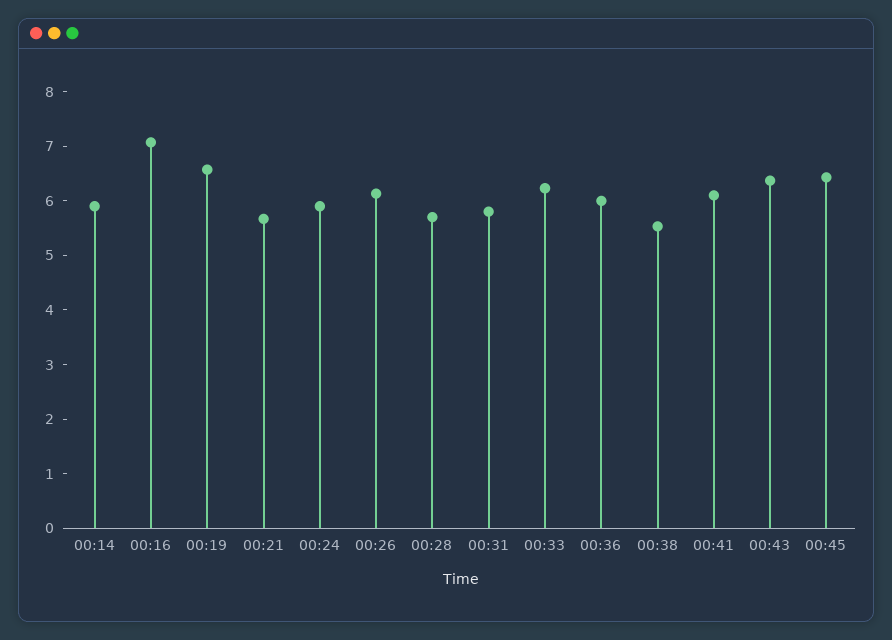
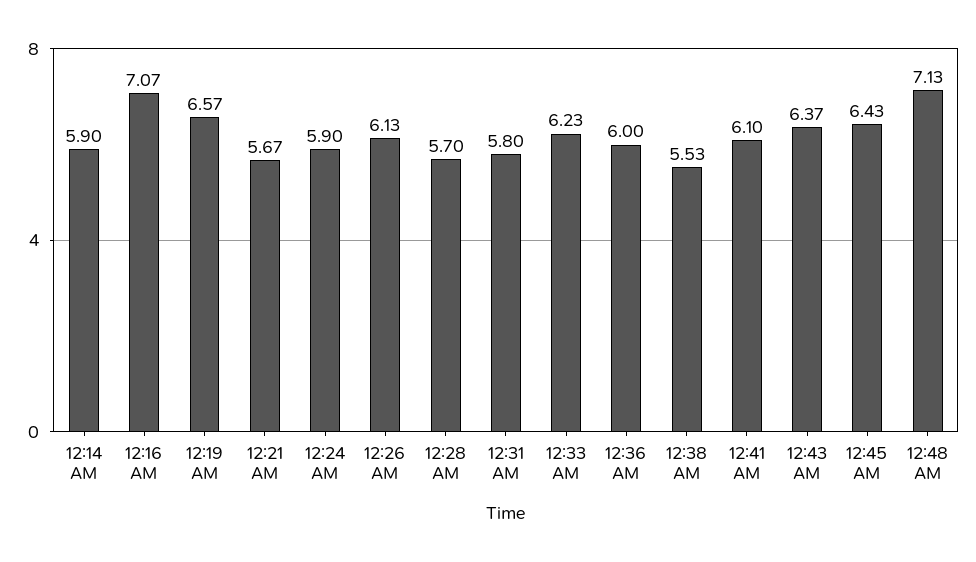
12:48 AM: none -> 7.13

